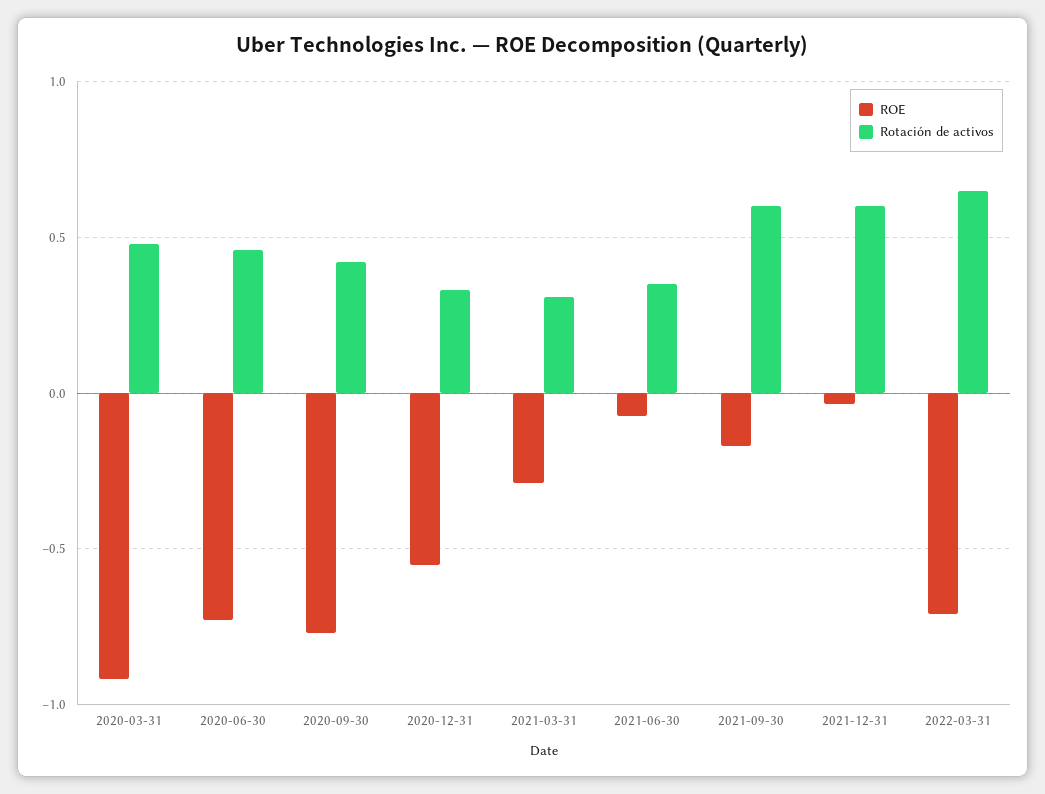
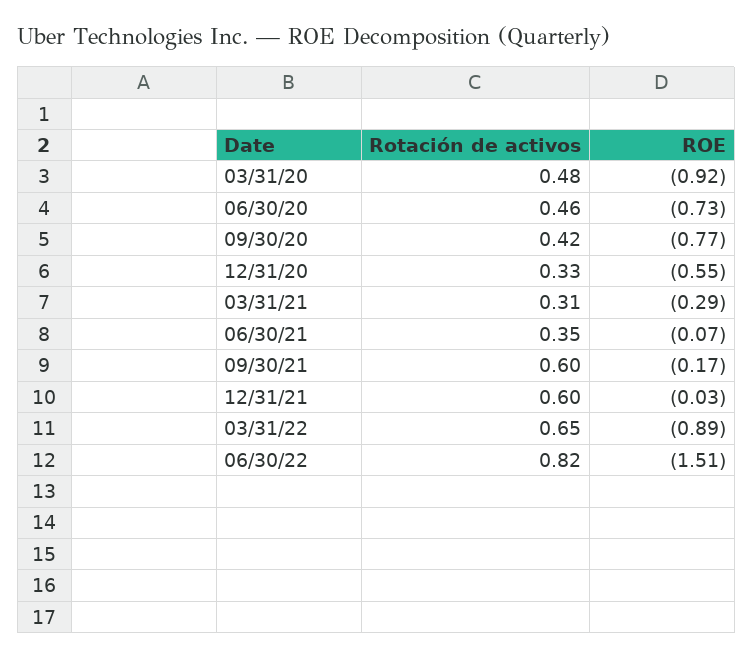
ROE, 2022-03-31: -0.7 -> -0.89
Rotación de activos, 06/30/22: none -> 0.82
ROE, 06/30/22: none -> -1.51

